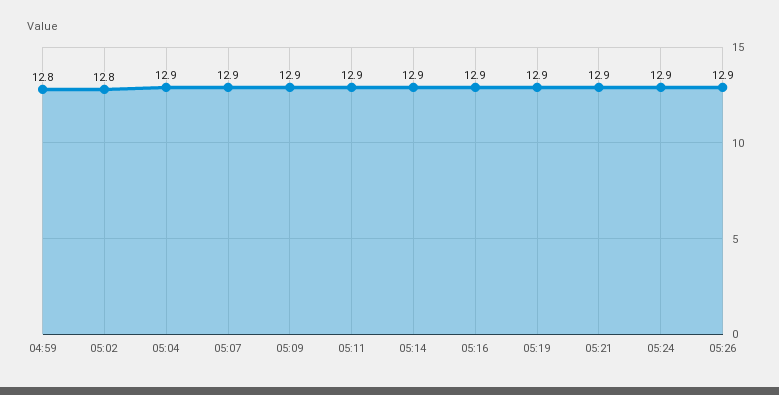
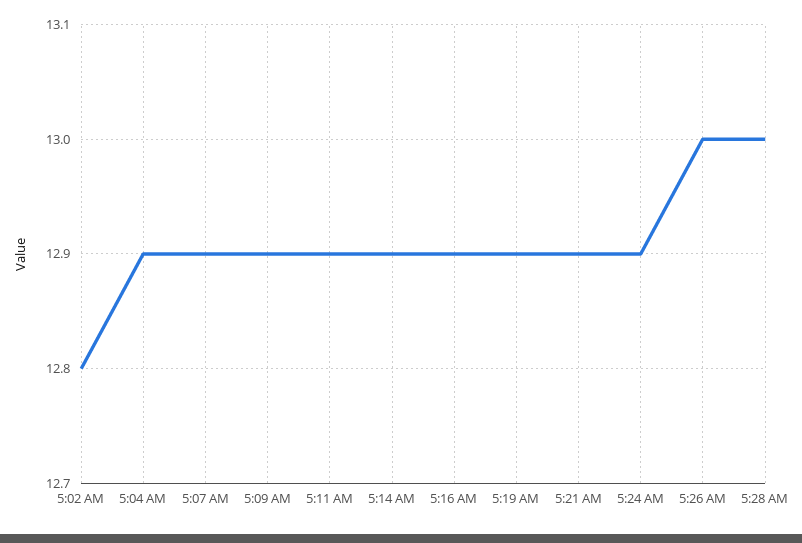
04:59: 12.8 -> none
05:26: 12.9 -> 13
5:28 AM: none -> 13

